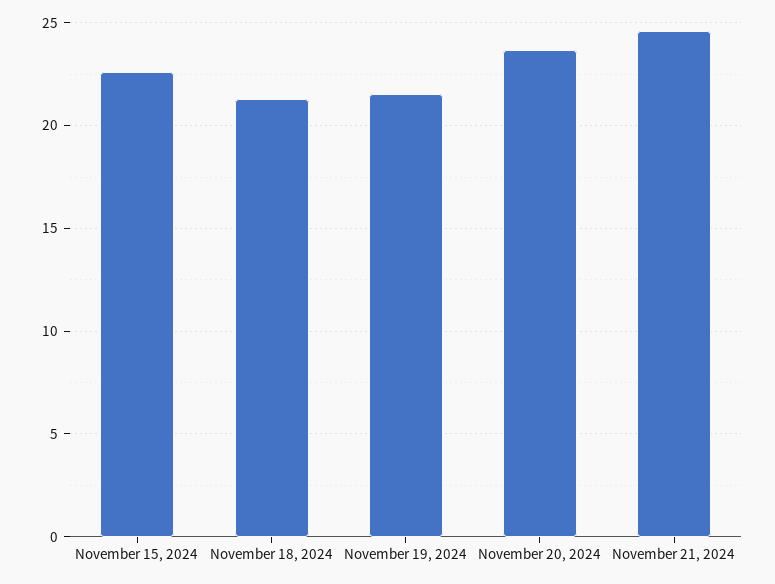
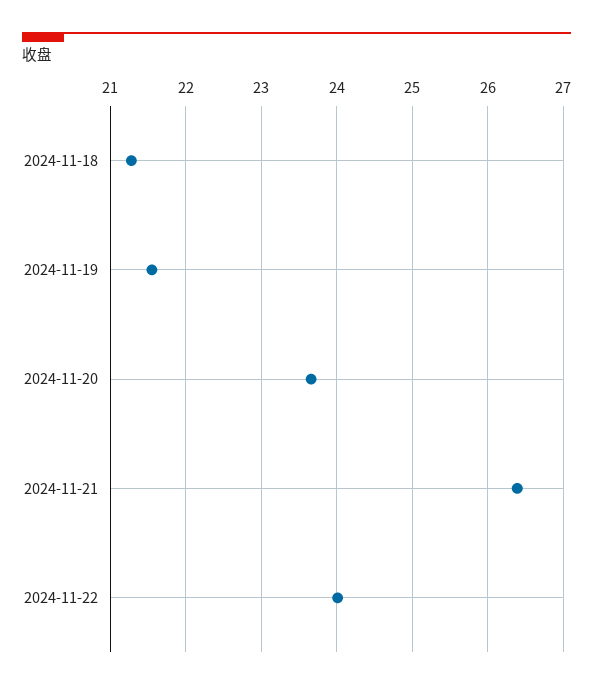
November 15, 2024: 22.5 -> none
November 21, 2024: 24.5 -> 26.4
2024-11-22: none -> 24

